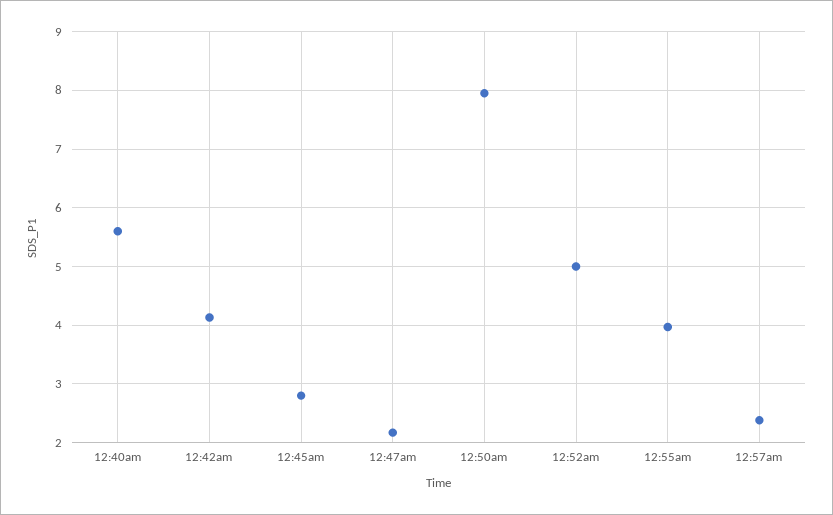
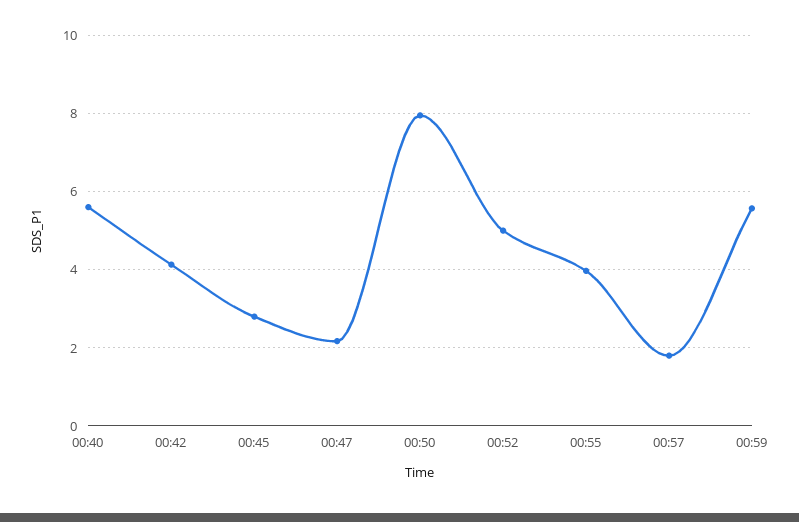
12:57am: 2.4 -> 1.8
00:59: none -> 5.6

